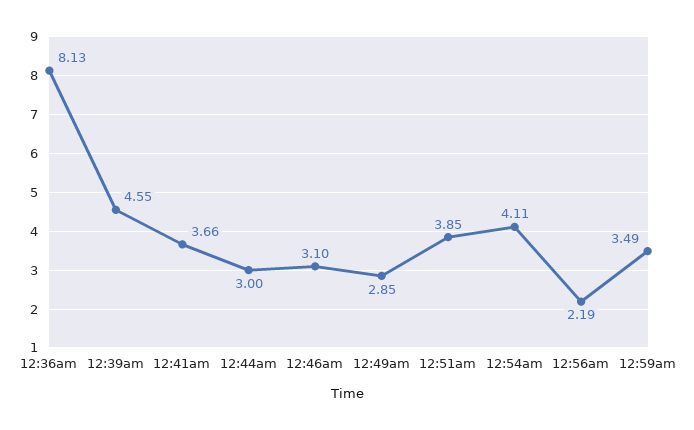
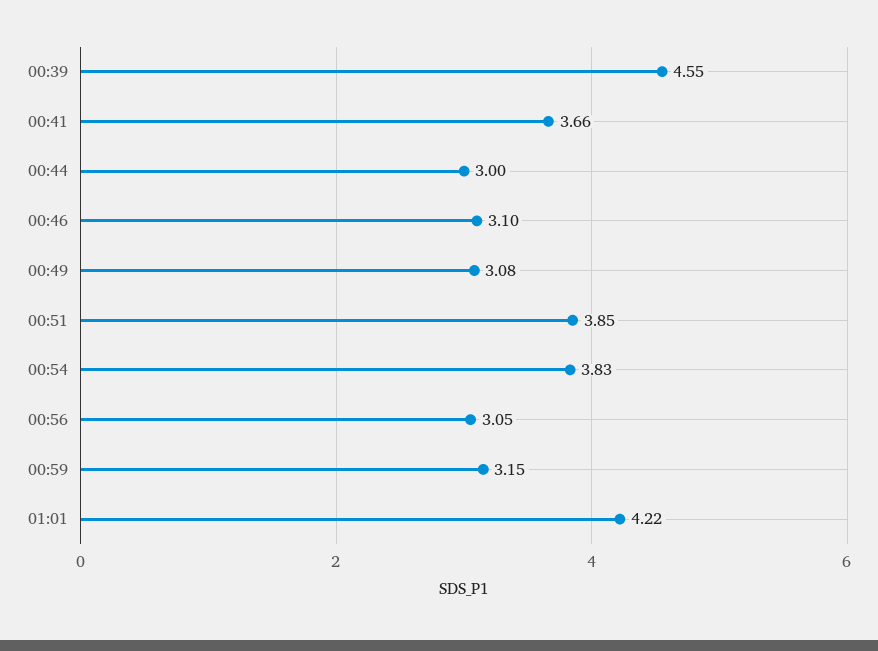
12:36am: 8.13 -> none
12:49am: 2.85 -> 3.08
12:54am: 4.11 -> 3.83
12:56am: 2.19 -> 3.05
12:59am: 3.49 -> 3.15
01:01: none -> 4.22

